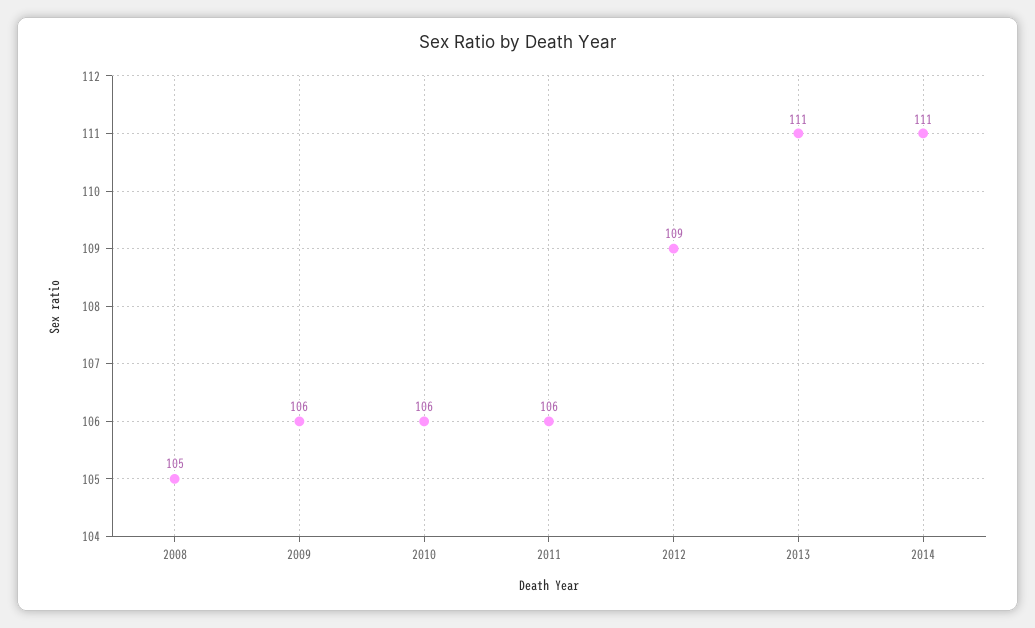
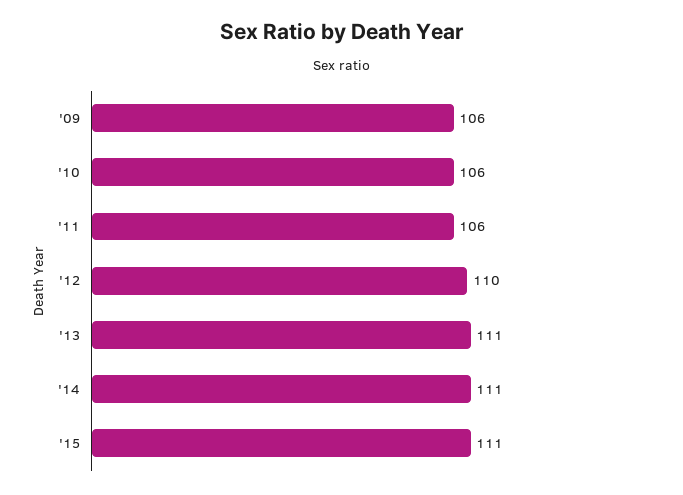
2008: 105 -> none
2012: 109 -> 110
'15: none -> 111

